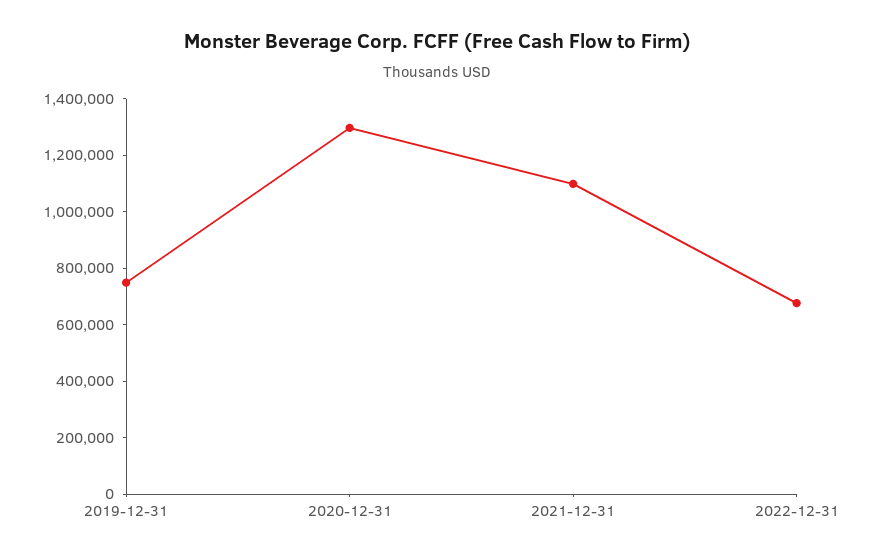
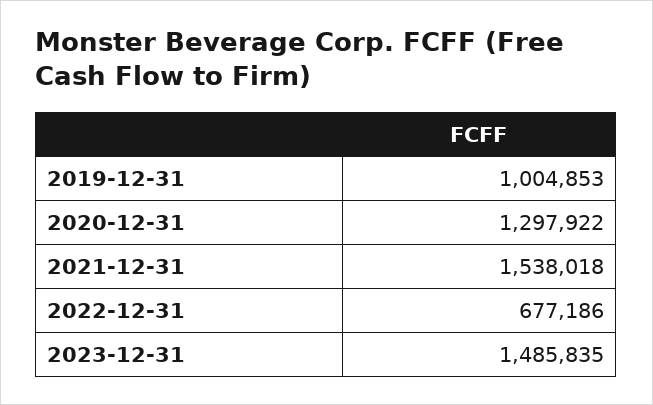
2019-12-31: 750000 -> 1004853
2021-12-31: 1100000 -> 1538018
2023-12-31: none -> 1485835

